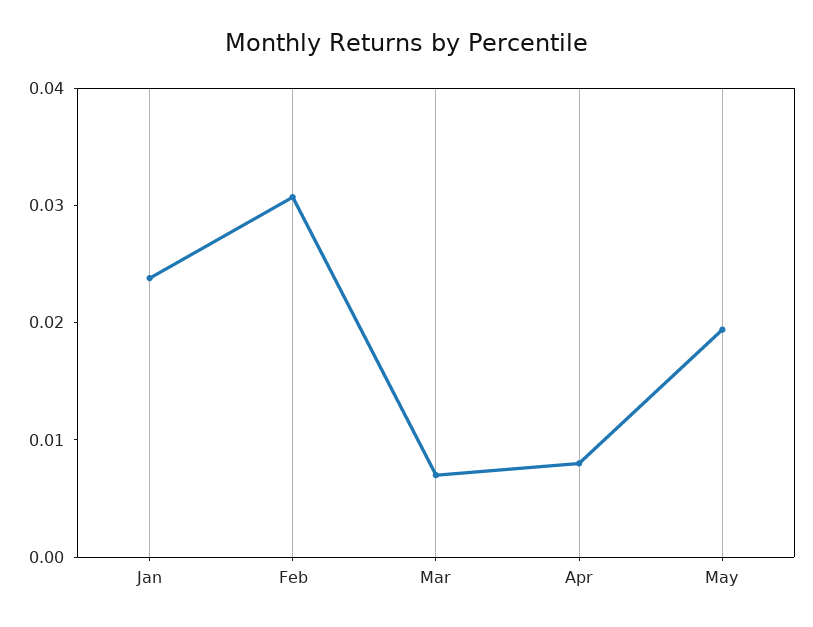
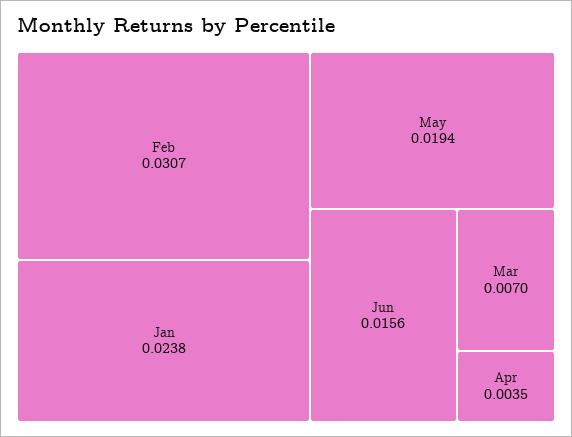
Apr: 0.008 -> 0.0035
Jun: none -> 0.0156

